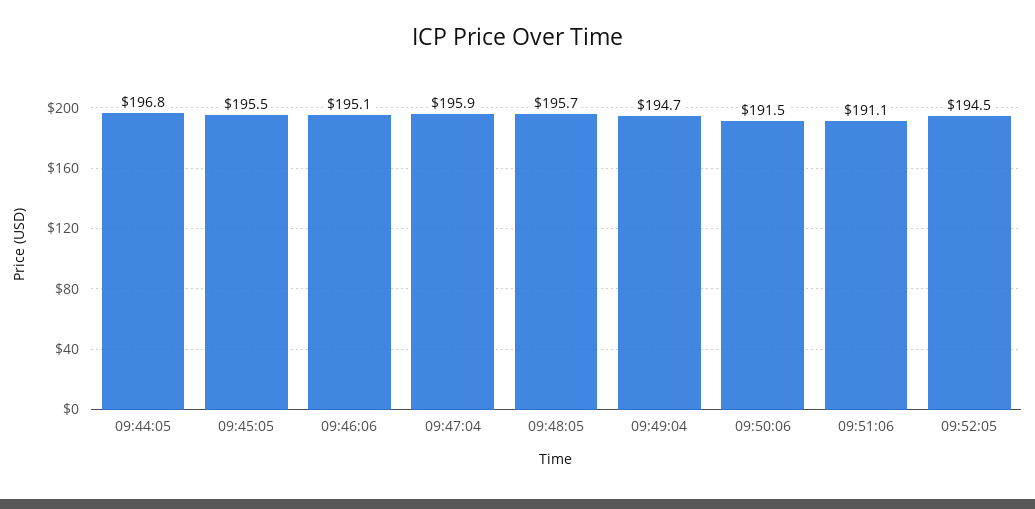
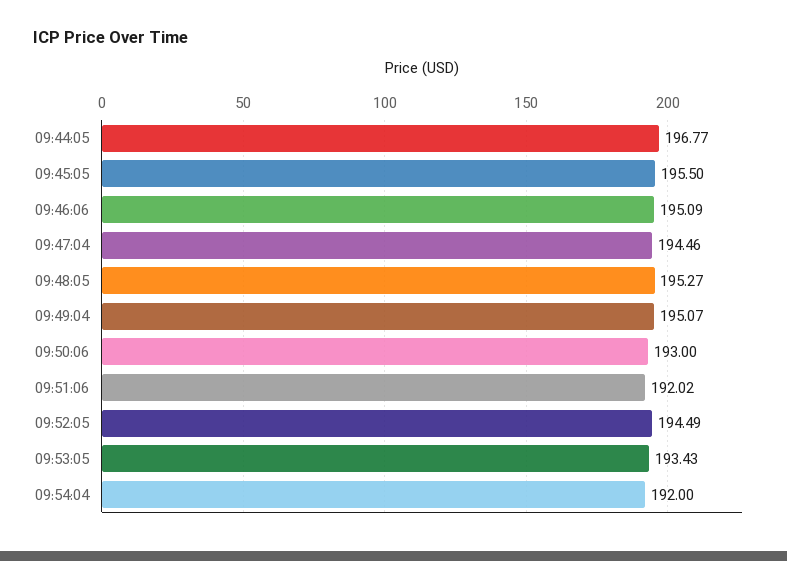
09:47:04: 195.9 -> 194.46
09:48:05: 195.7 -> 195.27
09:49:04: 194.7 -> 195.07
09:50:06: 191.5 -> 193
09:51:06: 191.1 -> 192.02
09:53:05: none -> 193.43
09:54:04: none -> 192

